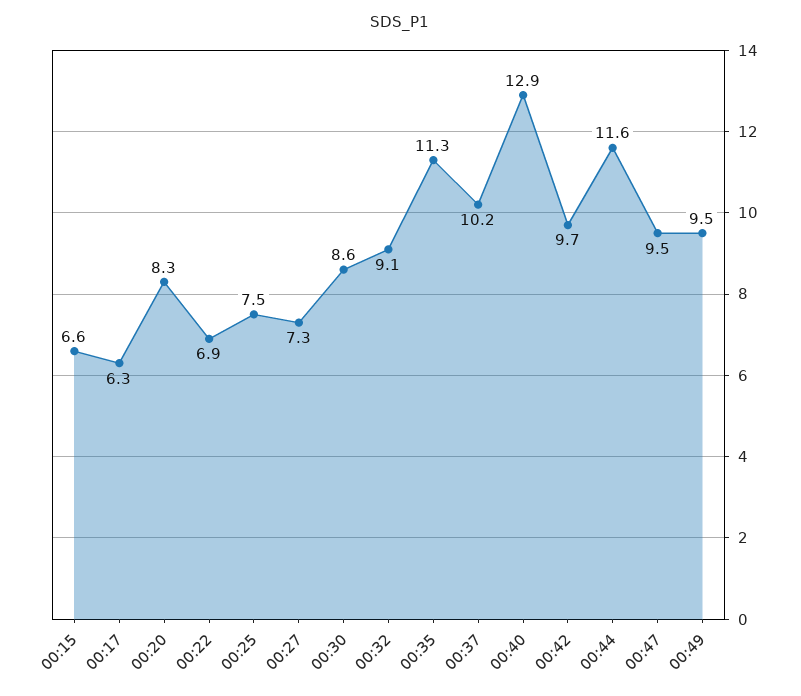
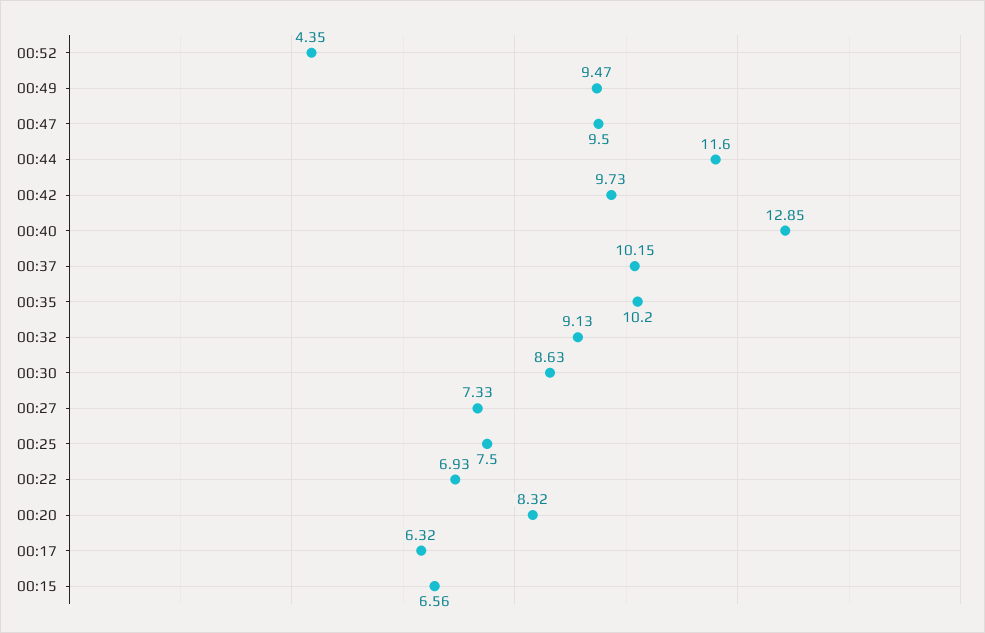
00:35: 11.3 -> 10.2
00:52: none -> 4.35

